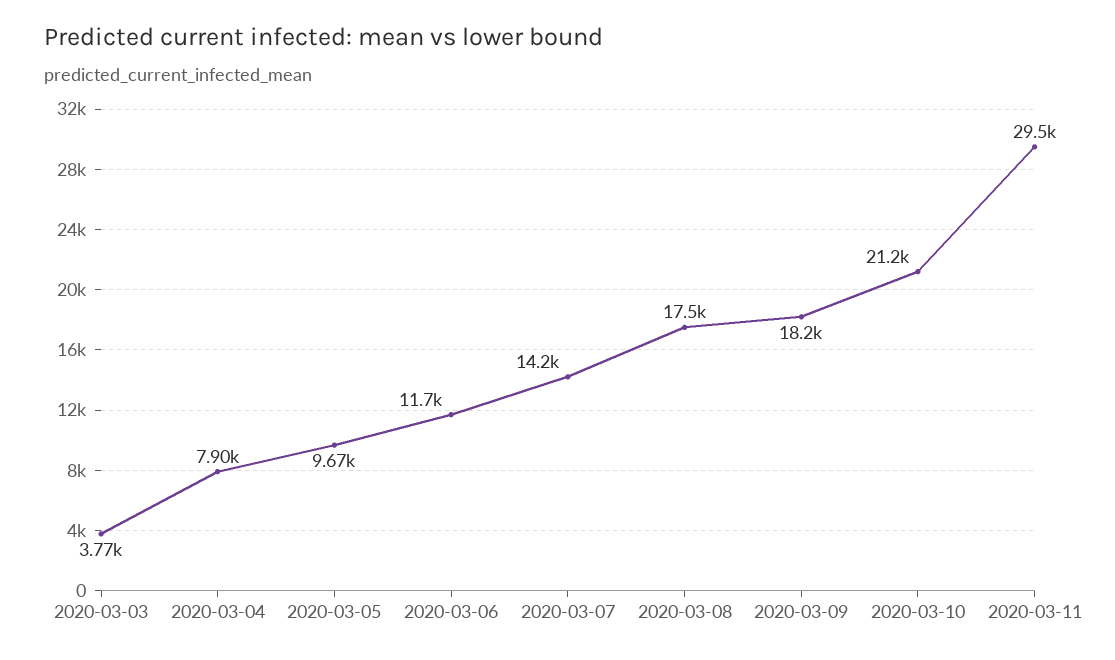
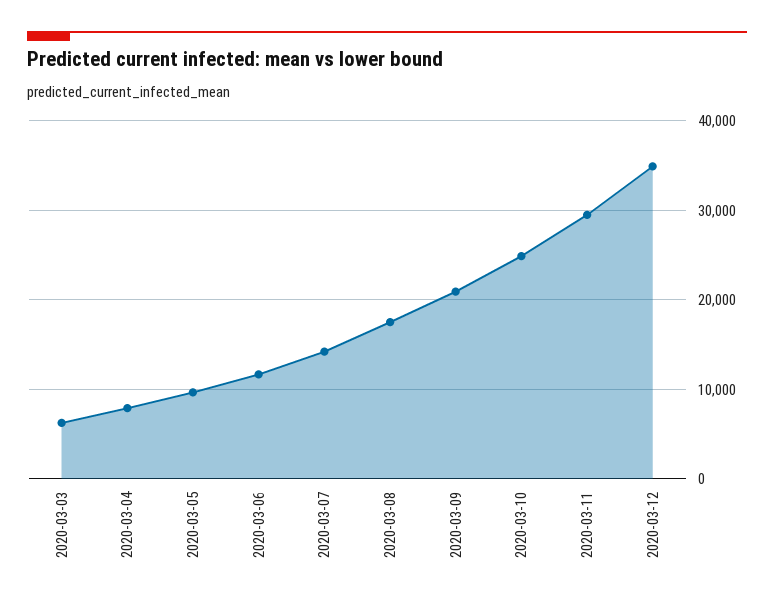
2020-03-03: 3770 -> 6000
2020-03-09: 18200 -> 21000
2020-03-10: 21200 -> 25000
2020-03-12: none -> 35000

